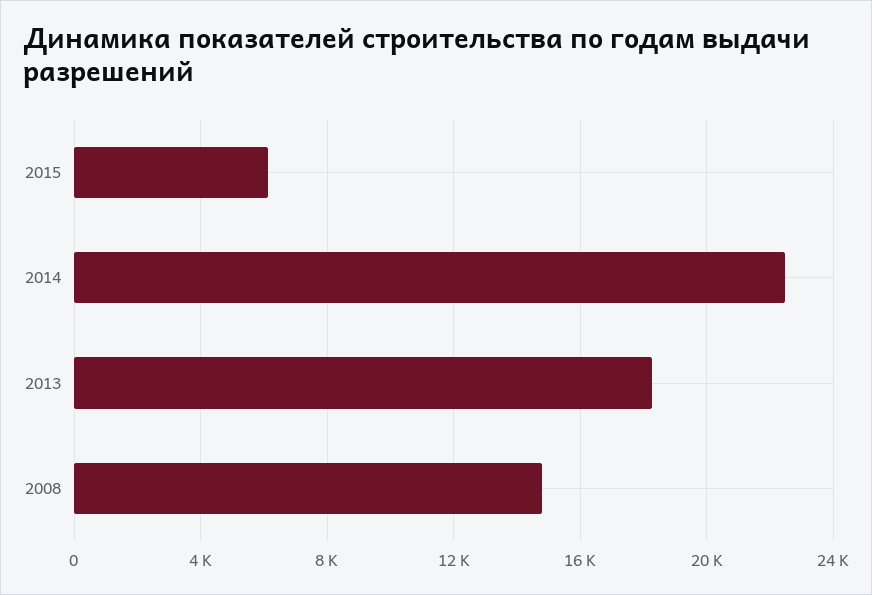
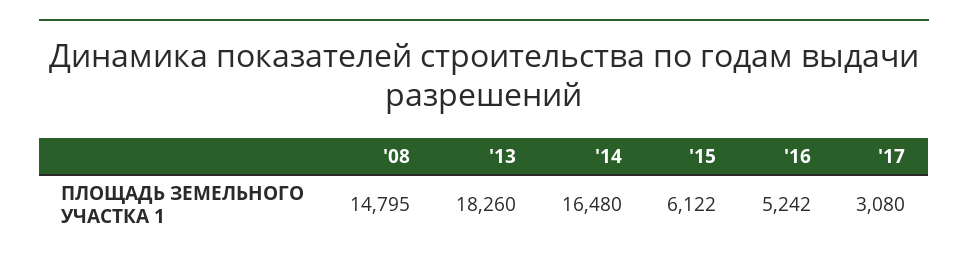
2014: 22500 -> 16480
'16: none -> 5242
'17: none -> 3080

